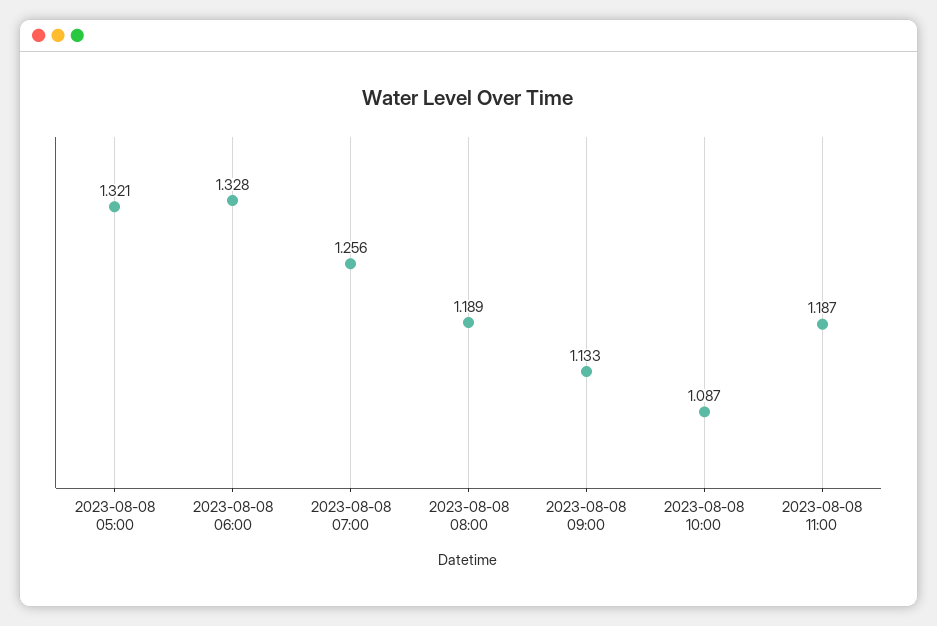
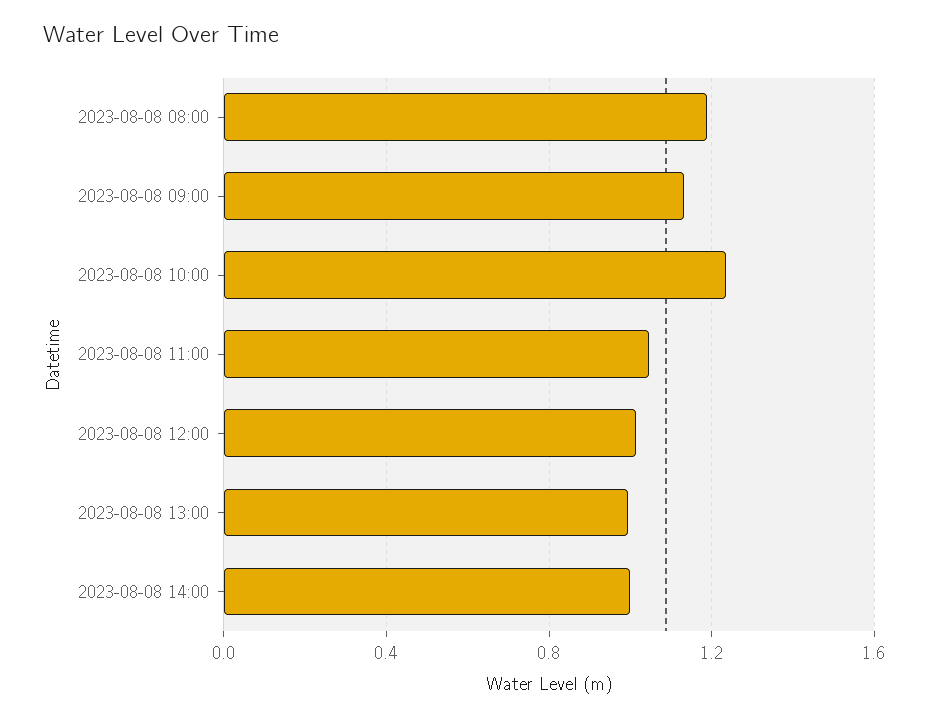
2023-08-08 05:00: 1.321 -> none
2023-08-08 06:00: 1.328 -> none
2023-08-08 07:00: 1.256 -> none
2023-08-08 10:00: 1.087 -> 1.25
2023-08-08 11:00: 1.187 -> 1.05
2023-08-08 12:00: none -> 1
2023-08-08 13:00: none -> 1
2023-08-08 14:00: none -> 1

